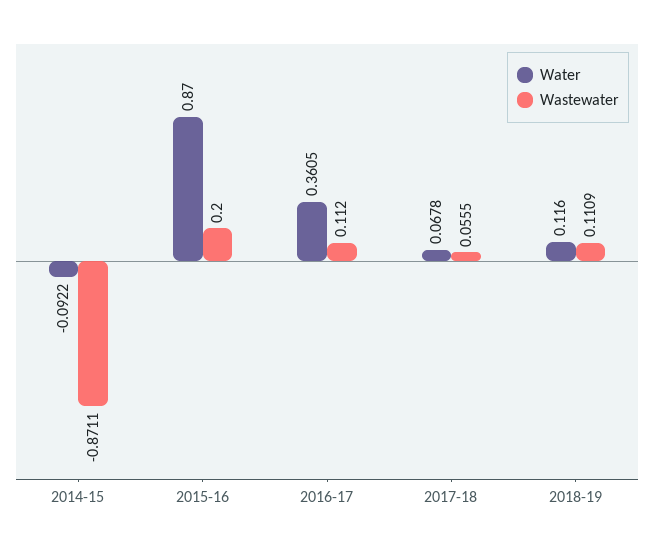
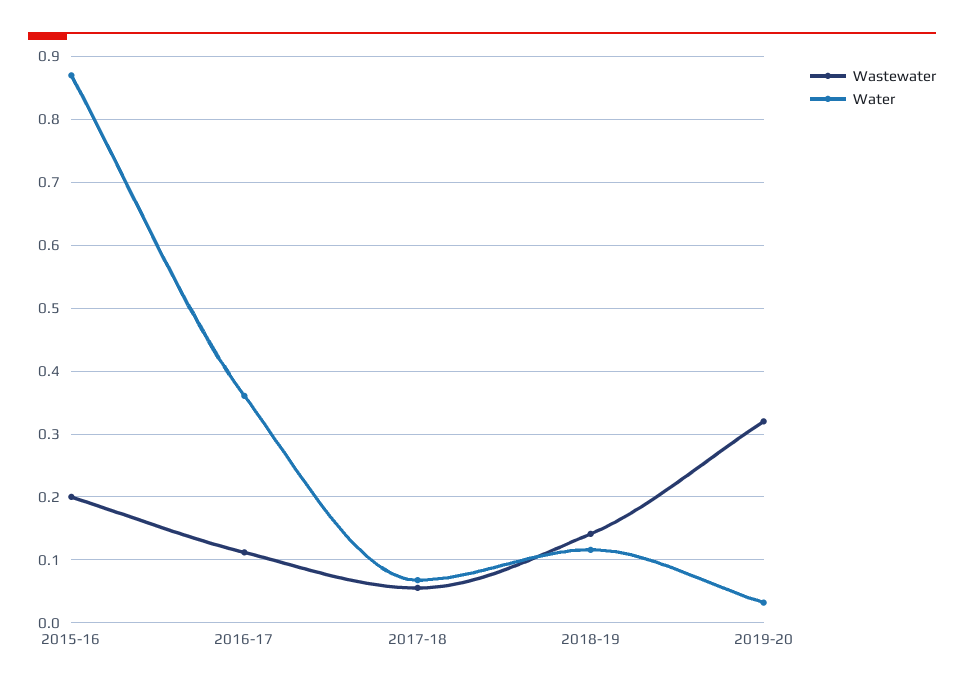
Water, 2014-15: -0.0922 -> none
Wastewater, 2014-15: -0.8711 -> none
Wastewater, 2018-19: 0.1109 -> 0.14
Wastewater, 2019-20: none -> 0.32
Water, 2019-20: none -> 0.03

